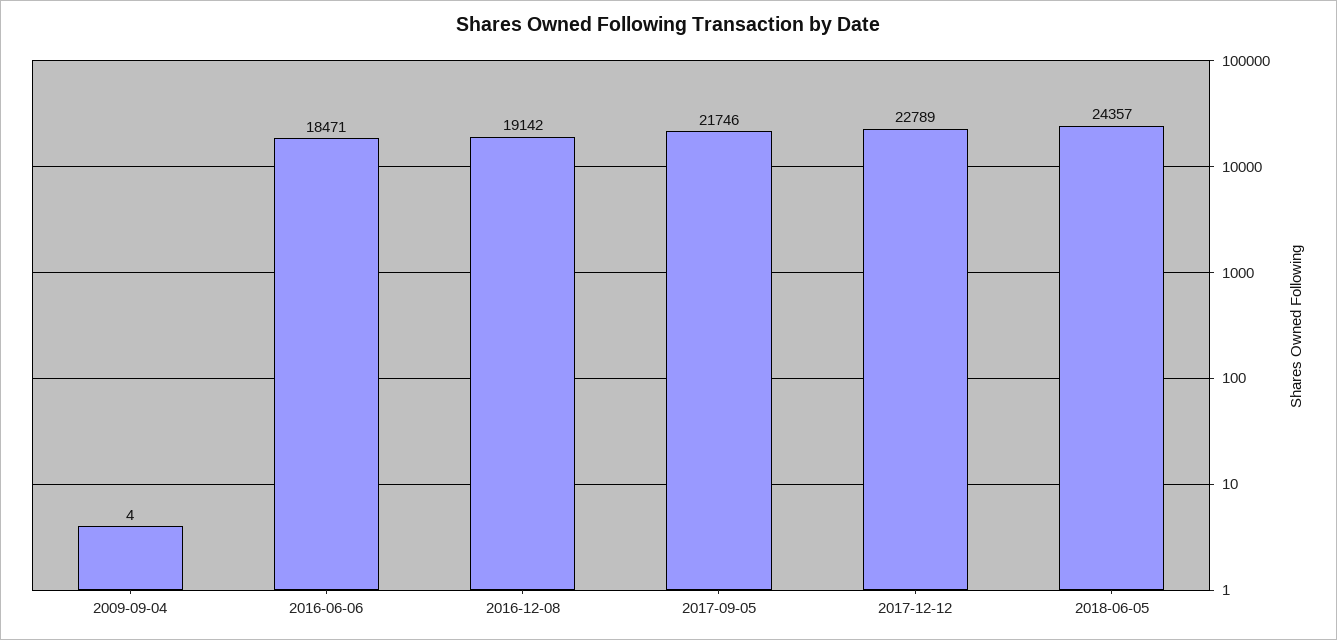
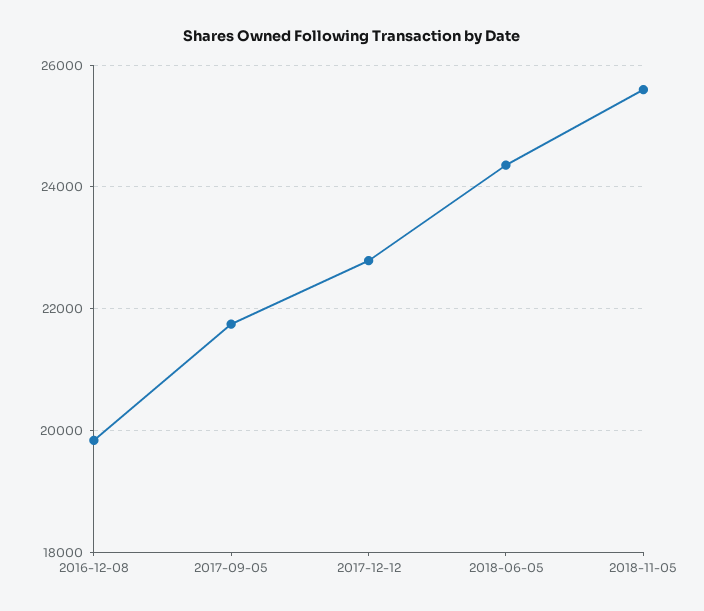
2009-09-04: 4 -> none
2016-06-06: 18471 -> none
2016-12-08: 19142 -> 19800
2018-11-05: none -> 25600

